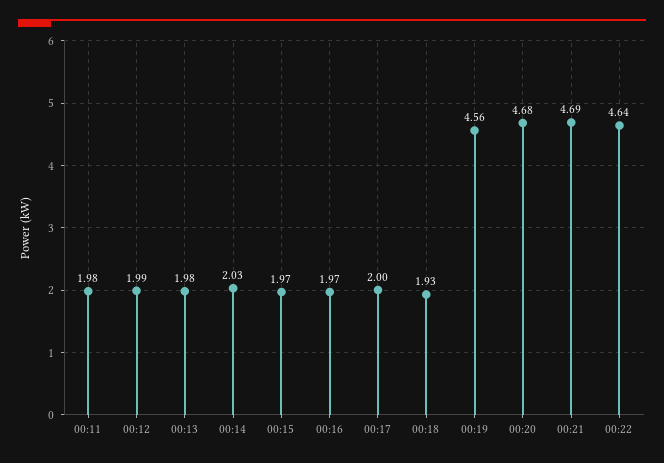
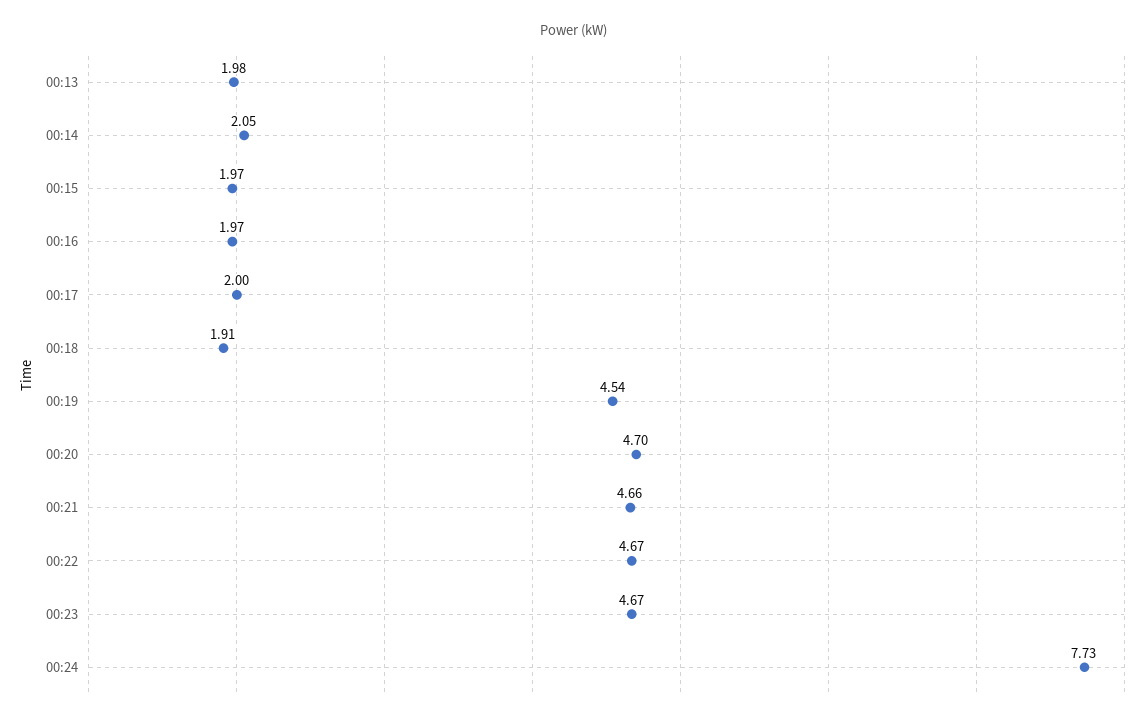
00:11: 1.98 -> none
00:12: 1.99 -> none
00:14: 2.03 -> 2.05
00:18: 1.93 -> 1.91
00:19: 4.56 -> 4.54
00:20: 4.68 -> 4.7
00:21: 4.69 -> 4.66
00:22: 4.64 -> 4.67
00:23: none -> 4.67
00:24: none -> 7.73

